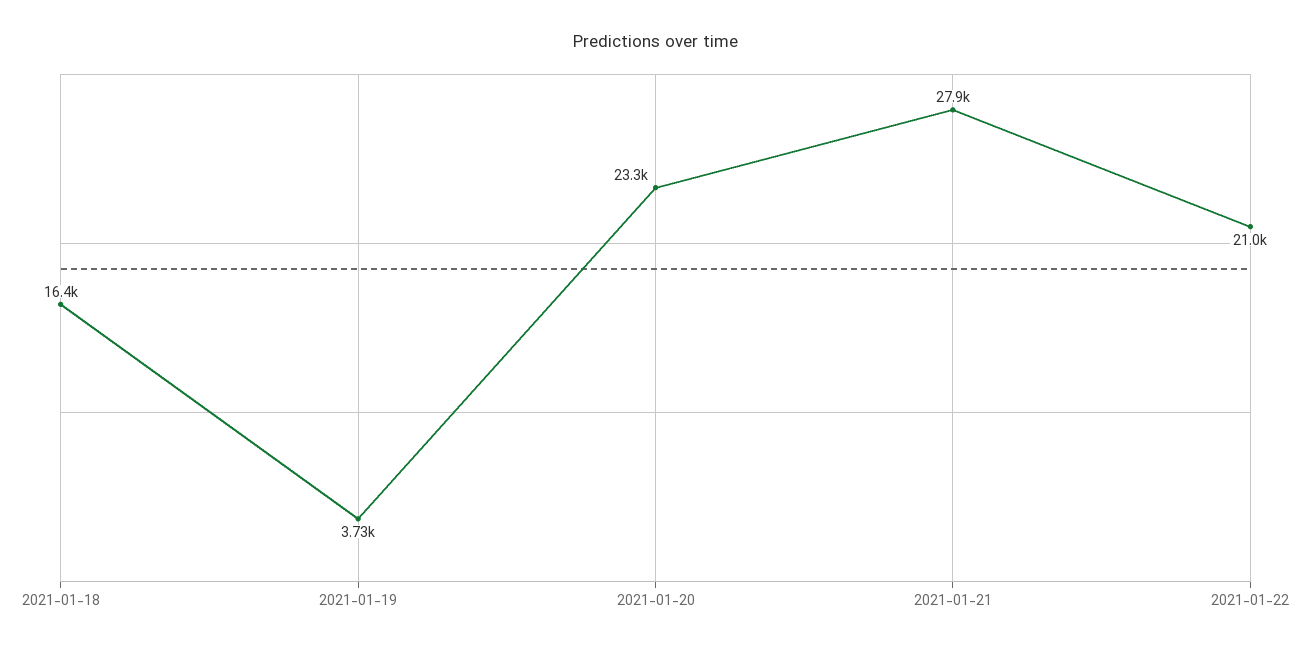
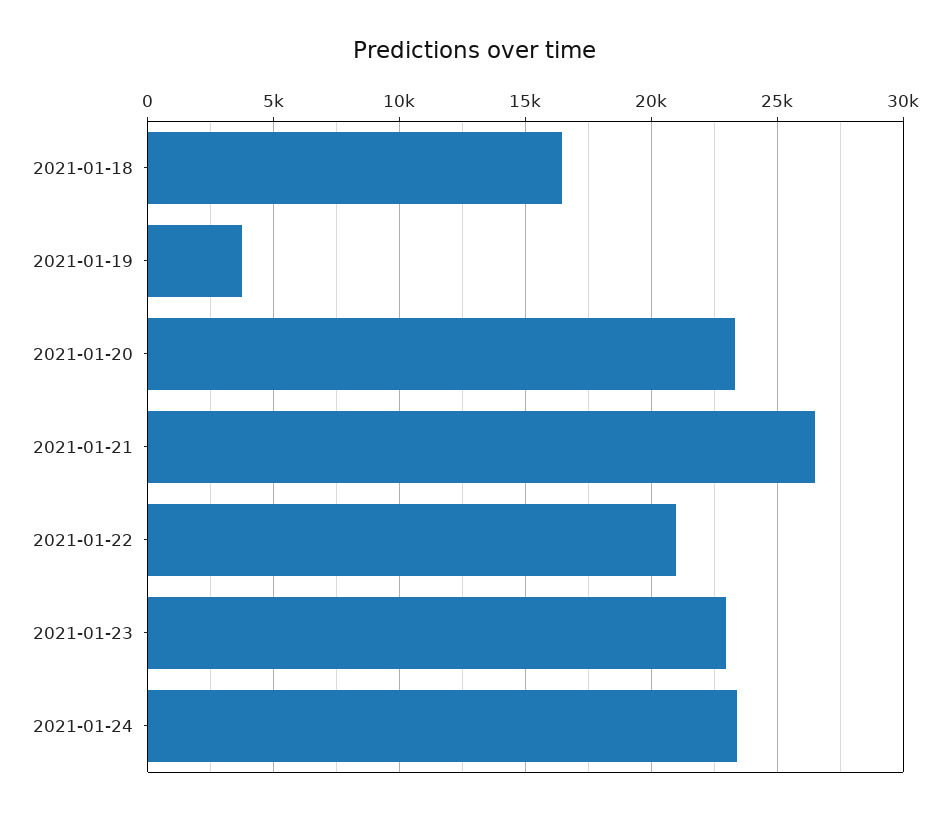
2021-01-21: 27900 -> 26500
2021-01-23: none -> 23000
2021-01-24: none -> 23500

